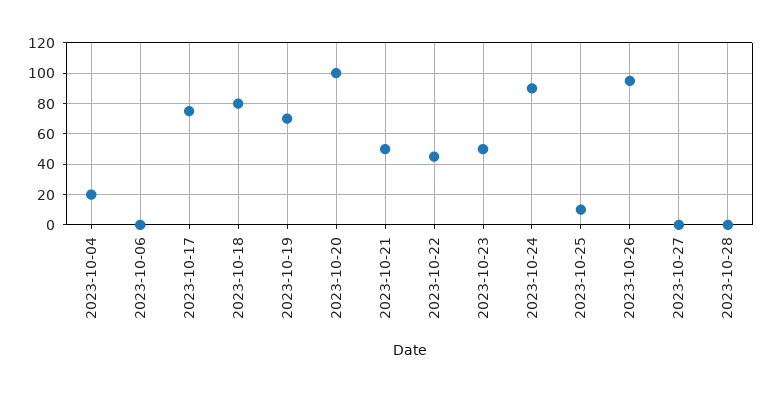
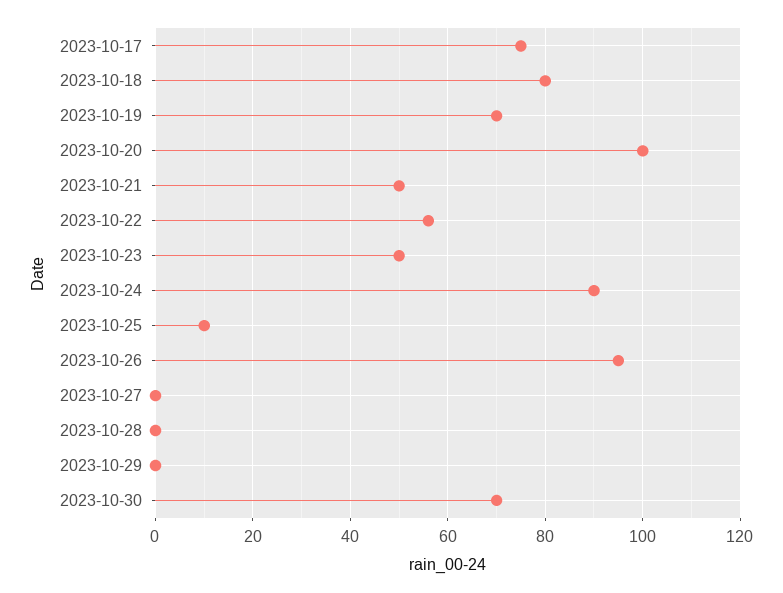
2023-10-04: 20 -> none
2023-10-06: 0 -> none
2023-10-22: 45 -> 55
2023-10-29: none -> 0
2023-10-30: none -> 70

